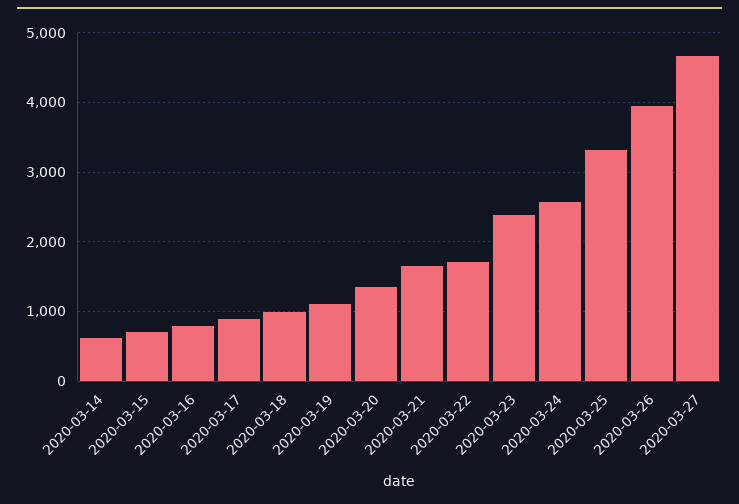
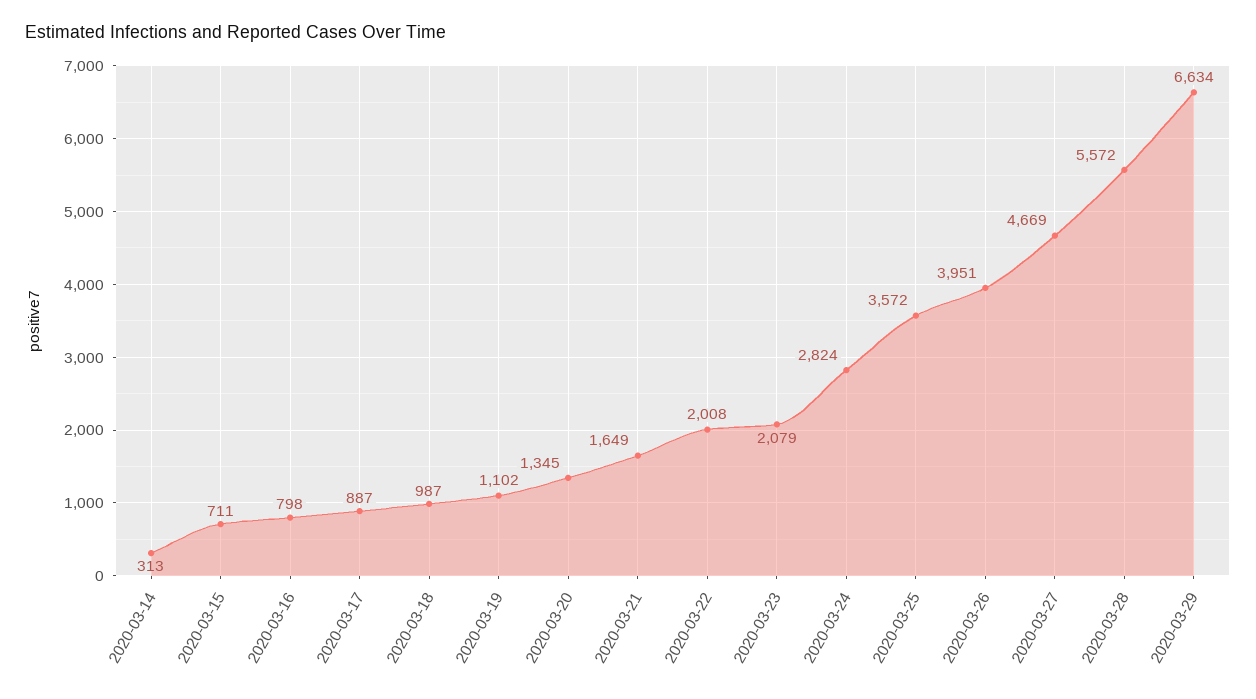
2020-03-14: 600 -> 313
2020-03-22: 1700 -> 2008
2020-03-23: 2400 -> 2079
2020-03-24: 2600 -> 2824
2020-03-25: 3300 -> 3572
2020-03-28: none -> 5572
2020-03-29: none -> 6634

